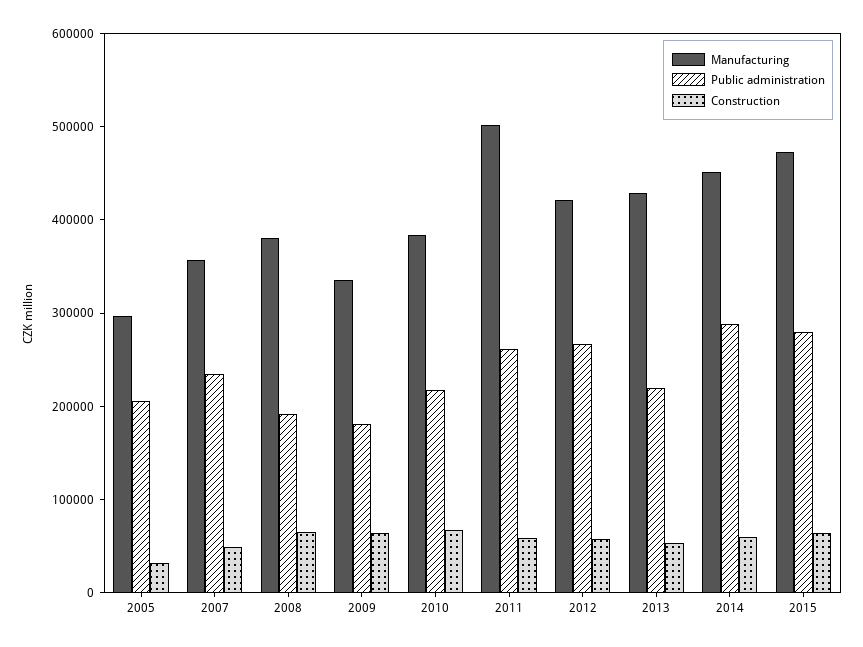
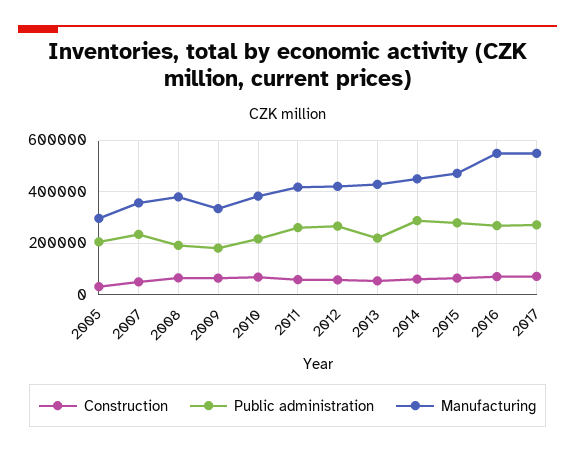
Manufacturing, 2011: 500000 -> 425000
Construction, 2016: none -> 75000
Public administration, 2016: none -> 275000
Manufacturing, 2016: none -> 550000
Construction, 2017: none -> 75000
Public administration, 2017: none -> 275000
Manufacturing, 2017: none -> 550000

